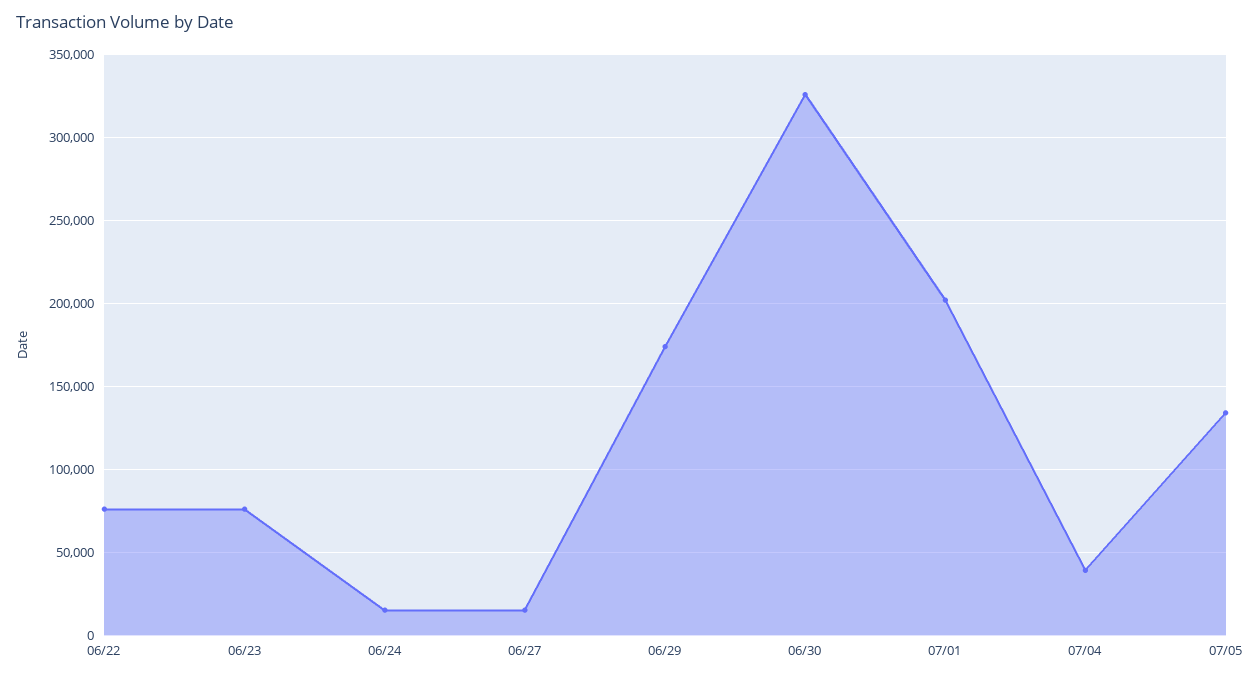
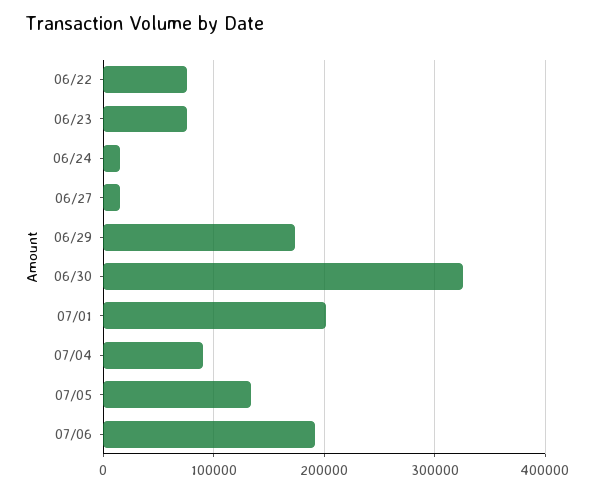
07/04: 40000 -> 90000
07/06: none -> 190000

